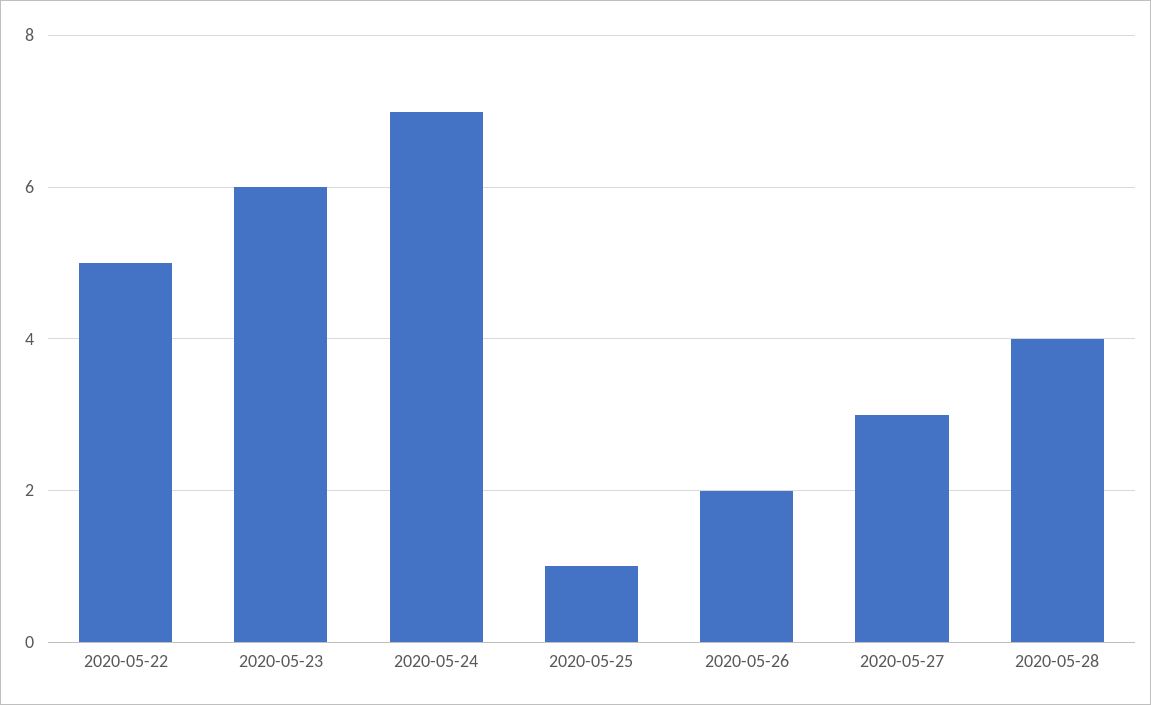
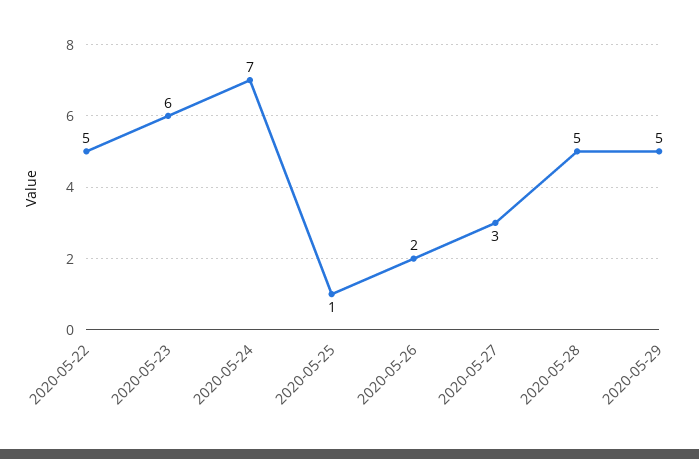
2020-05-28: 4 -> 5
2020-05-29: none -> 5

